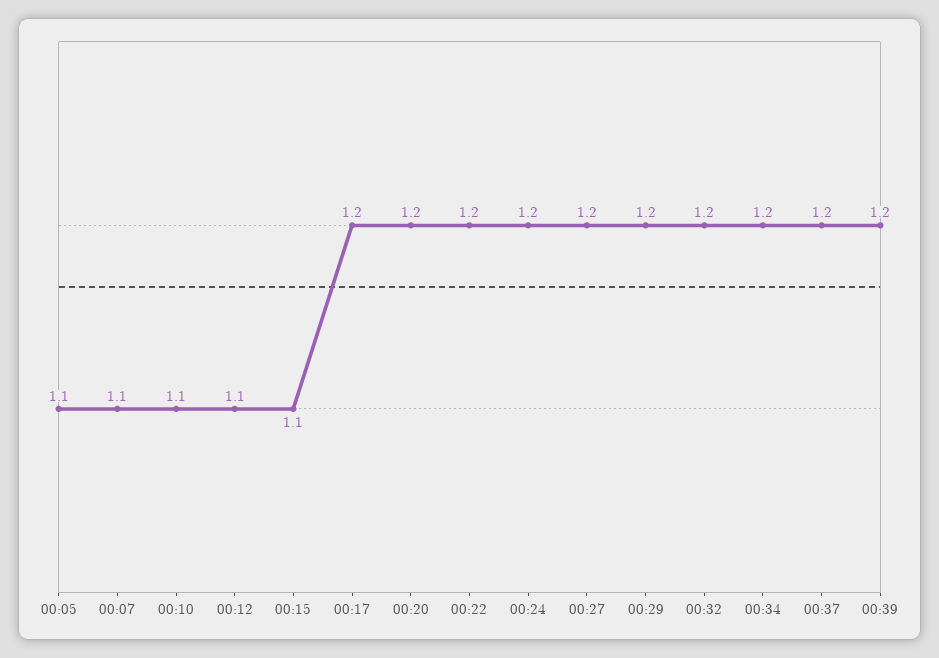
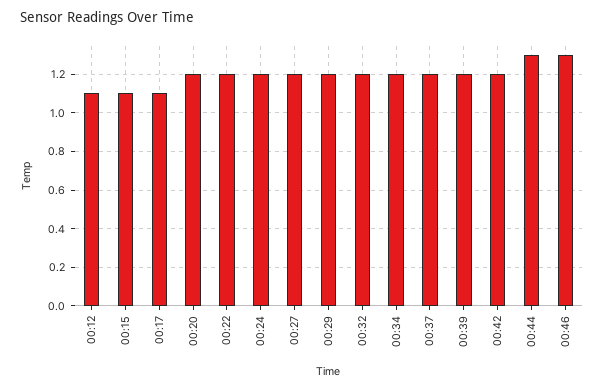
00:05: 1.1 -> none
00:07: 1.1 -> none
00:10: 1.1 -> none
00:17: 1.2 -> 1.1
00:42: none -> 1.2
00:44: none -> 1.3
00:46: none -> 1.3

